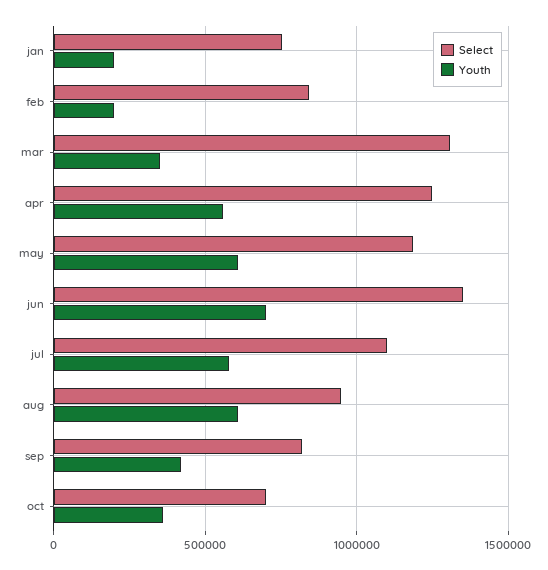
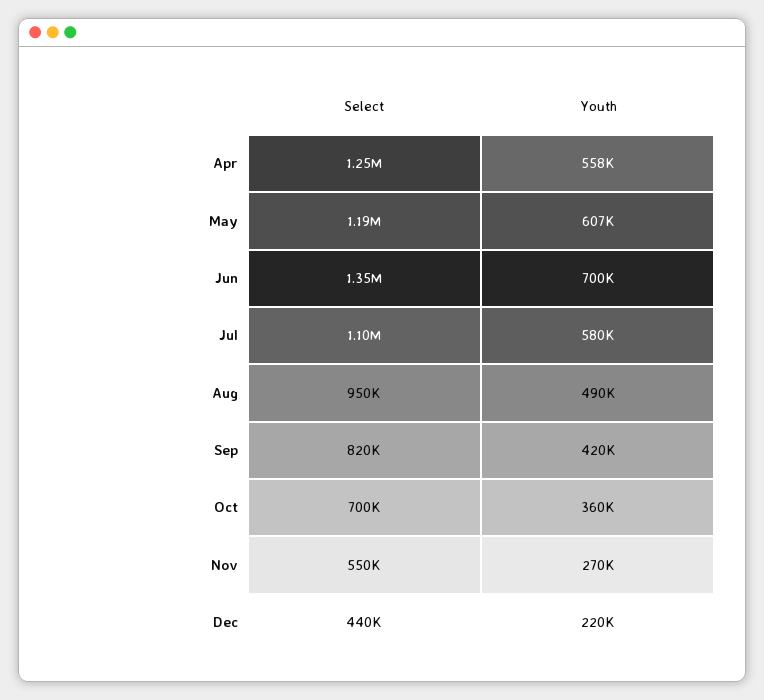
Select, jan: 750000 -> none
Youth, jan: 200000 -> none
Select, feb: 850000 -> none
Youth, feb: 200000 -> none
Select, mar: 1300000 -> none
Youth, mar: 350000 -> none
Youth, aug: 600000 -> 490000
Select, Nov: none -> 550000
Youth, Nov: none -> 270000
Select, Dec: none -> 440000
Youth, Dec: none -> 220000

